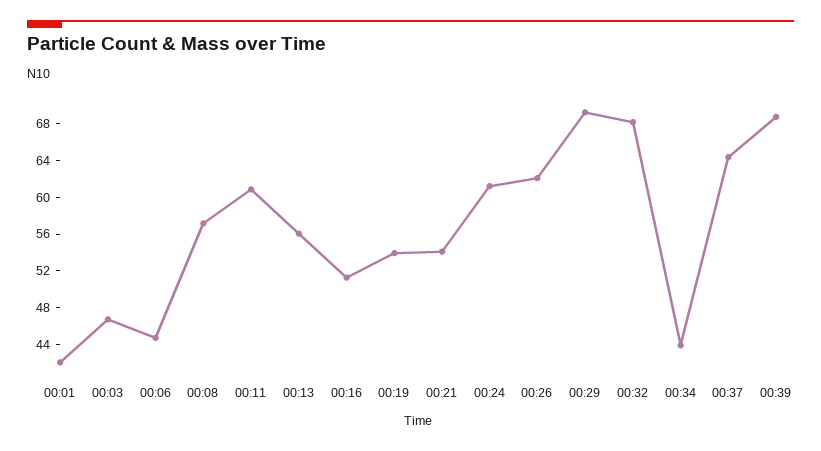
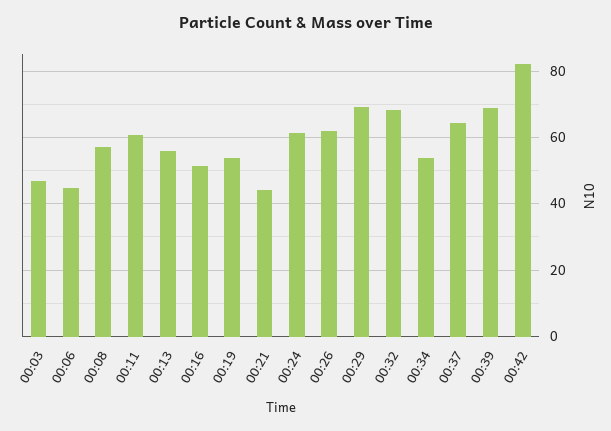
00:01: 42 -> none
00:21: 54 -> 44
00:34: 44 -> 54
00:42: none -> 82

